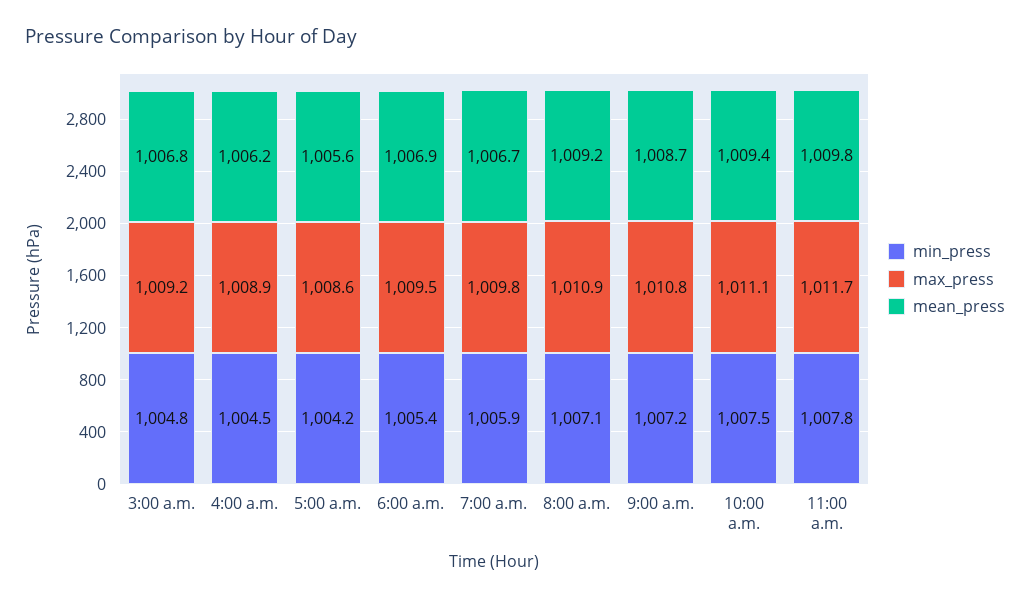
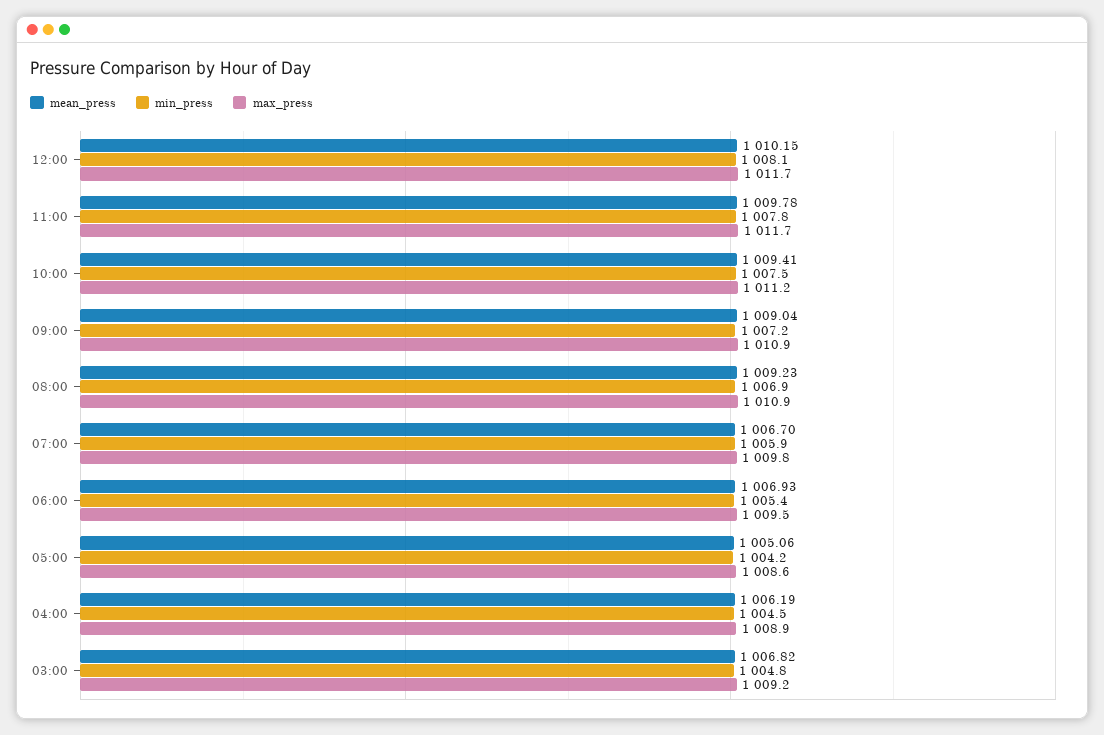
mean_press, 5:00 a.m.: 1005.6 -> 1005.06
min_press, 8:00 a.m.: 1007.1 -> 1006.9
max_press, 9:00 a.m.: 1010.8 -> 1010.9
mean_press, 9:00 a.m.: 1008.7 -> 1009.04
max_press, 10:00 a.m.: 1011.1 -> 1011.2
mean_press, 12:00: none -> 1010.15
min_press, 12:00: none -> 1008.1
max_press, 12:00: none -> 1011.7

